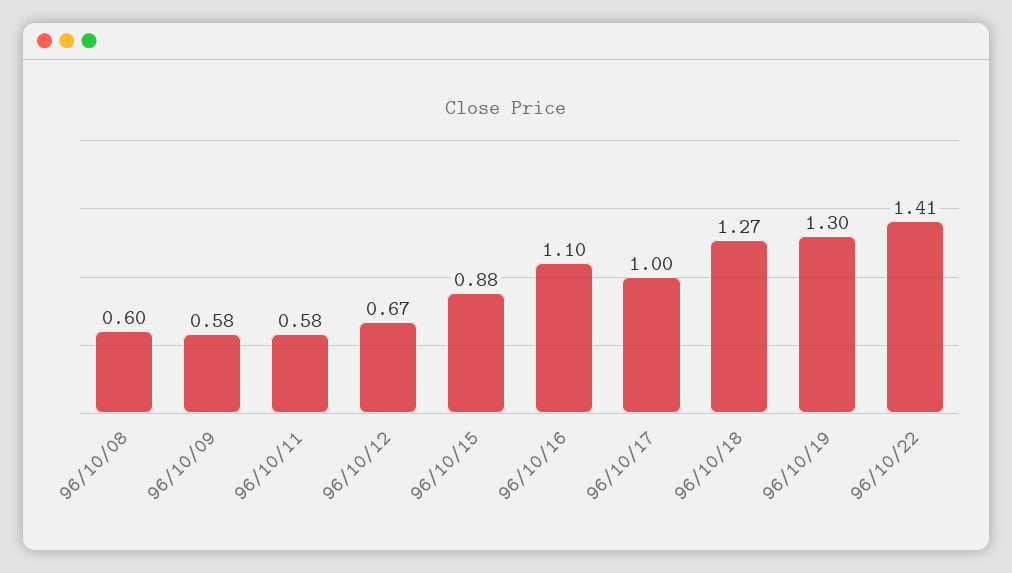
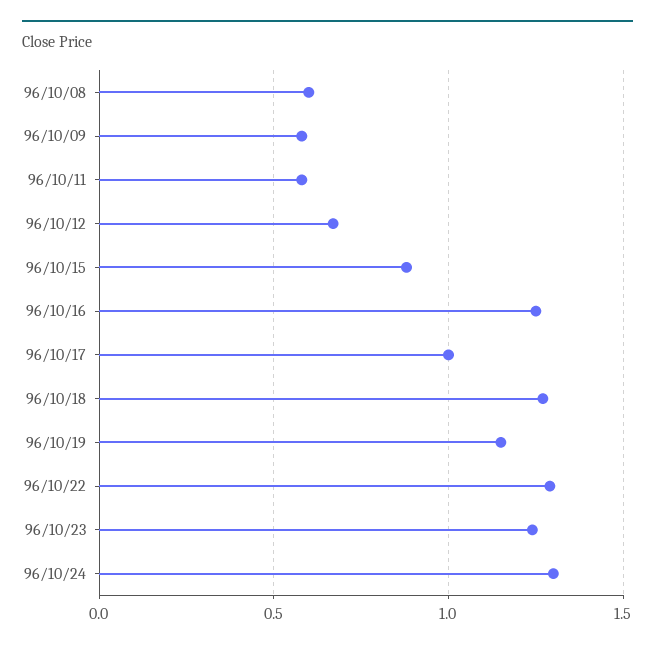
96/10/16: 1.1 -> 1.25
96/10/19: 1.3 -> 1.15
96/10/22: 1.41 -> 1.3
96/10/23: none -> 1.25
96/10/24: none -> 1.3

